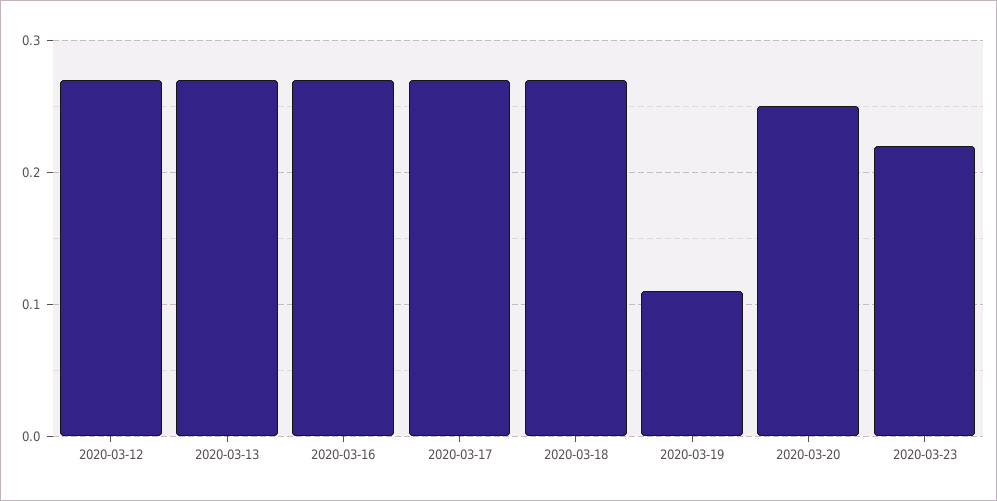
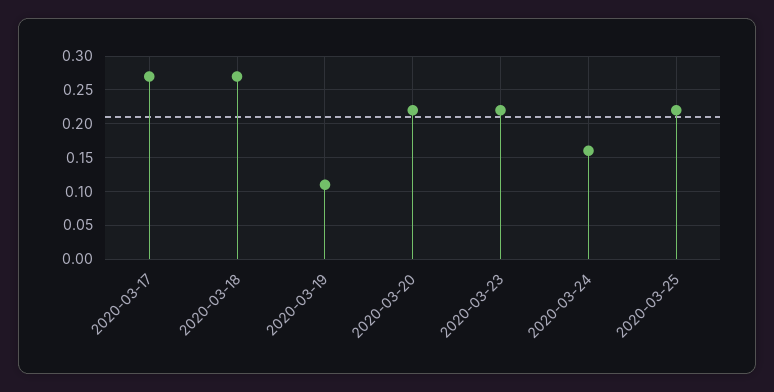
2020-03-12: 0.27 -> none
2020-03-13: 0.27 -> none
2020-03-16: 0.27 -> none
2020-03-20: 0.25 -> 0.22
2020-03-24: none -> 0.16
2020-03-25: none -> 0.22

